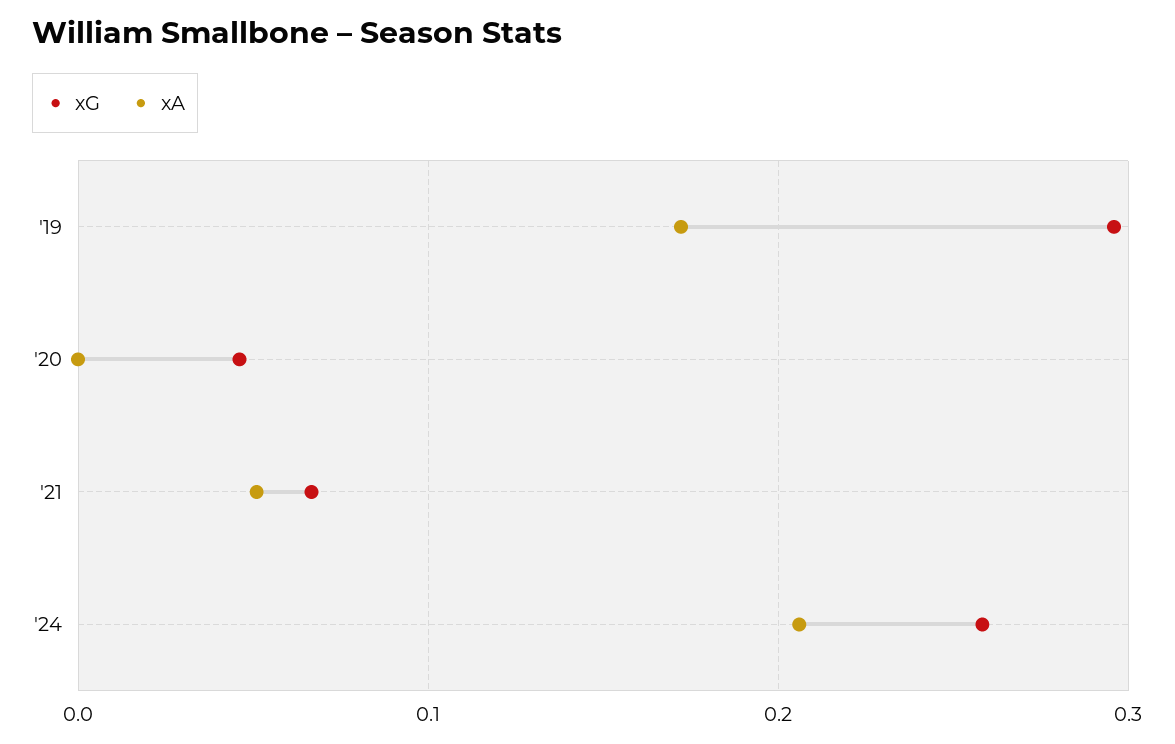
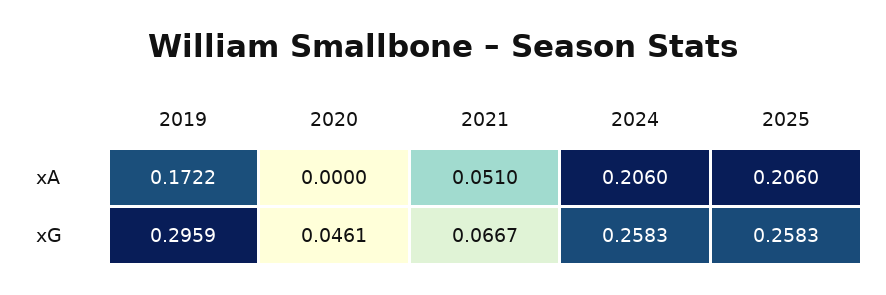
xA, 2025: none -> 0.206
xG, 2025: none -> 0.2583

